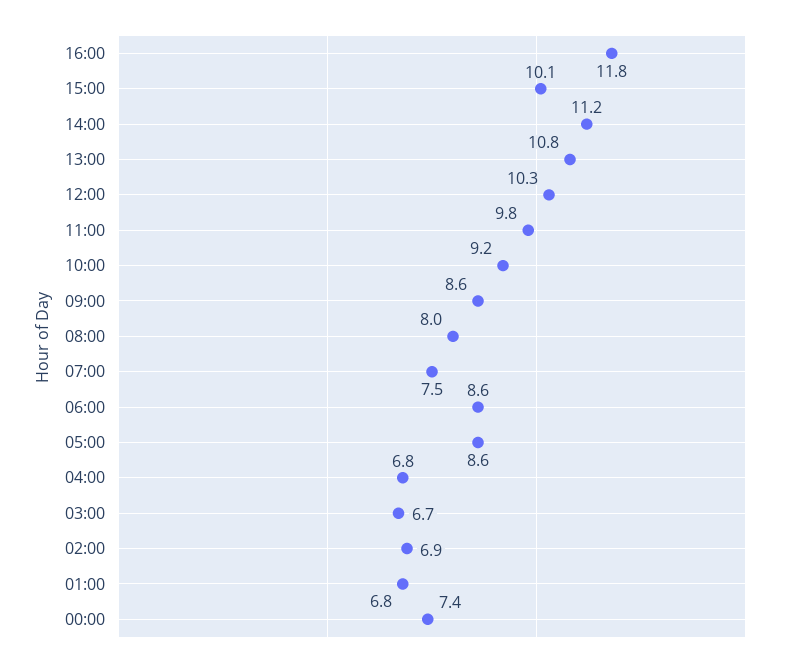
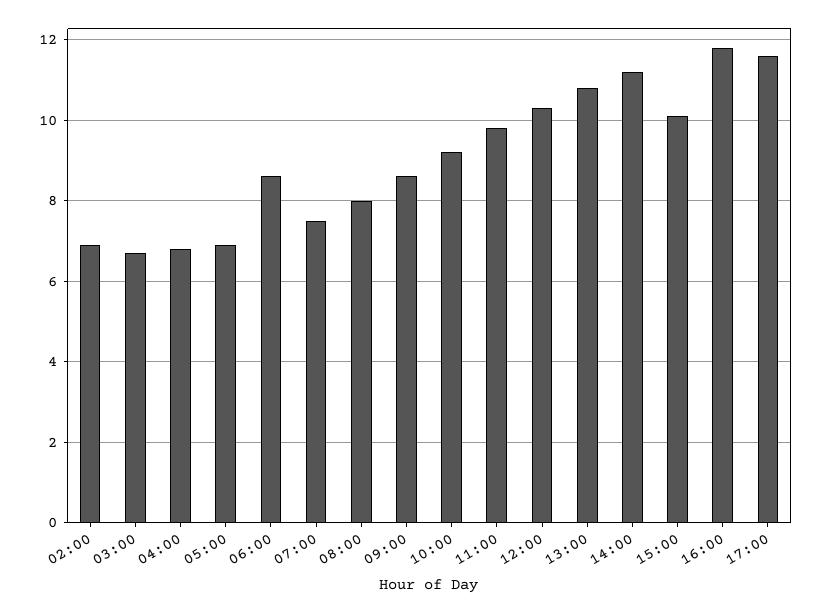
05:00: 8.6 -> 7
01:00: 6.8 -> none
00:00: 7.4 -> none
17:00: none -> 11.5

